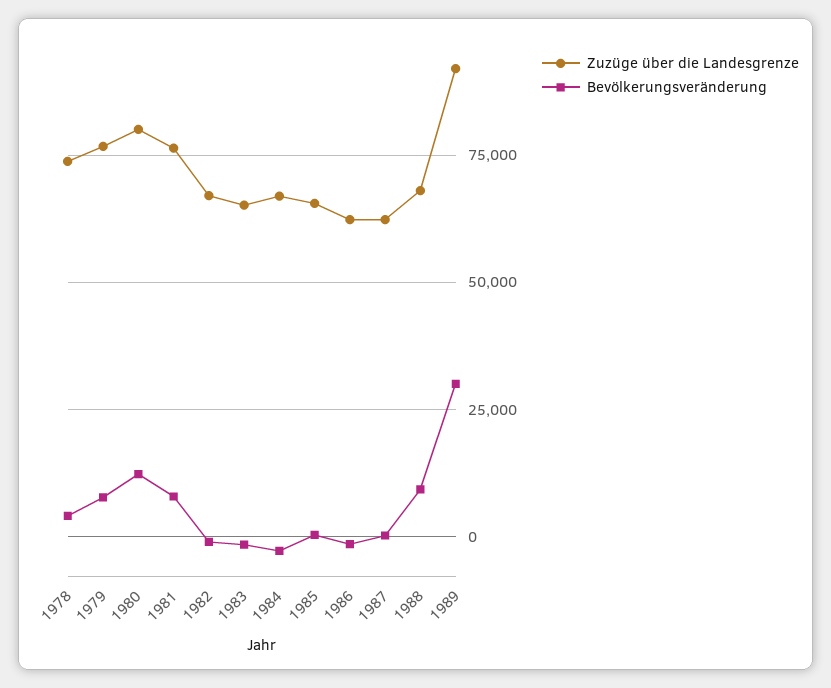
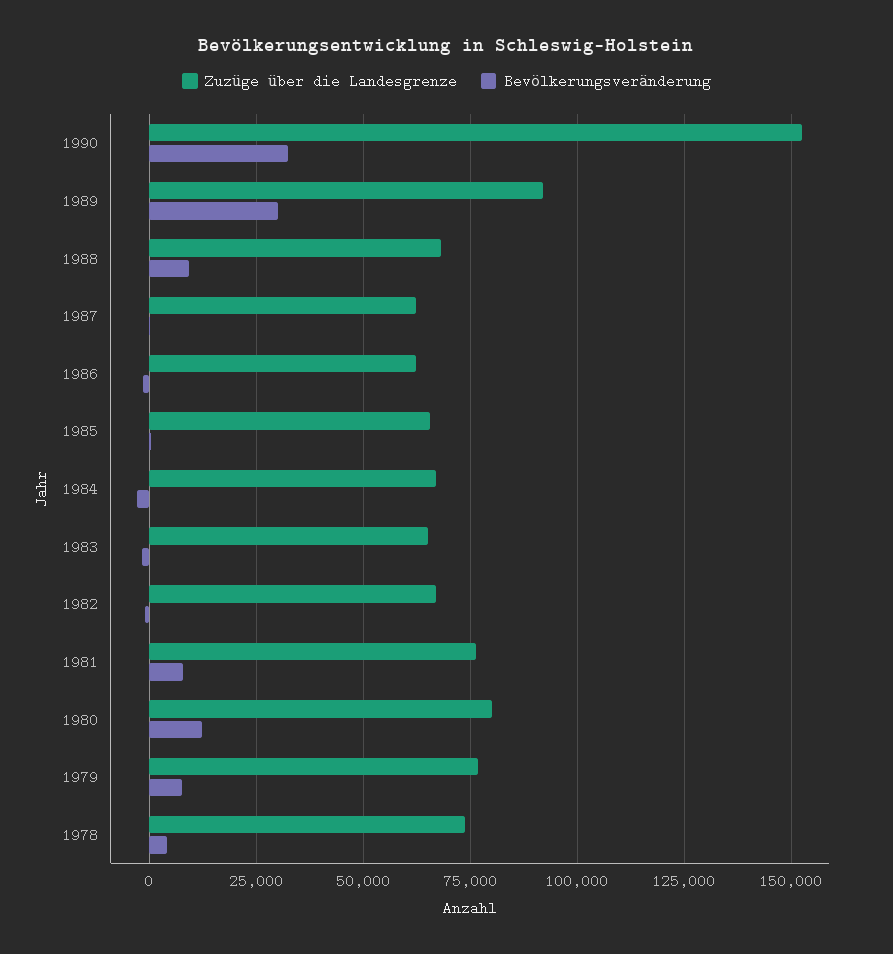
Zuzüge über die Landesgrenze, 1990: none -> 152500
Bevölkerungsveränderung, 1990: none -> 32500

